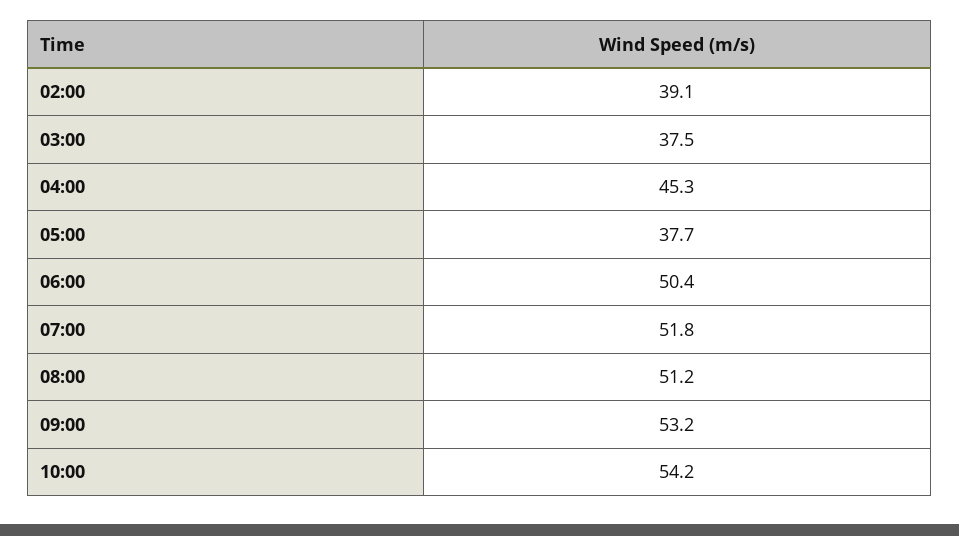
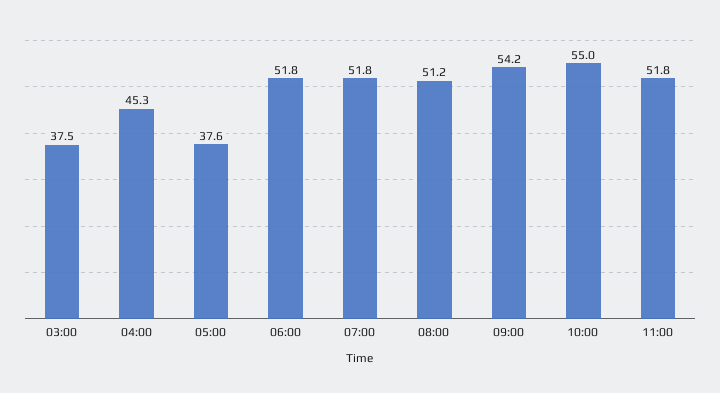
02:00: 39.1 -> none
05:00: 37.7 -> 37.6
06:00: 50.4 -> 51.8
09:00: 53.2 -> 54.2
10:00: 54.2 -> 55
11:00: none -> 51.8

